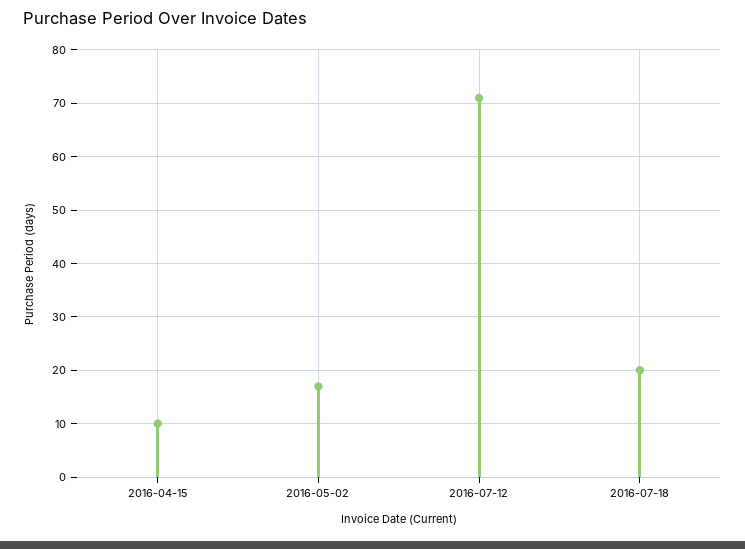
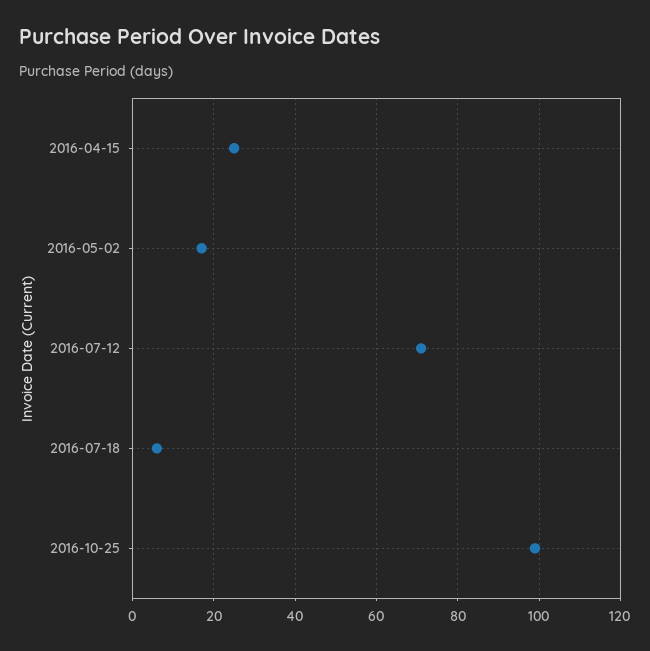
2016-04-15: 10 -> 25
2016-07-18: 20 -> 5
2016-10-25: none -> 100

